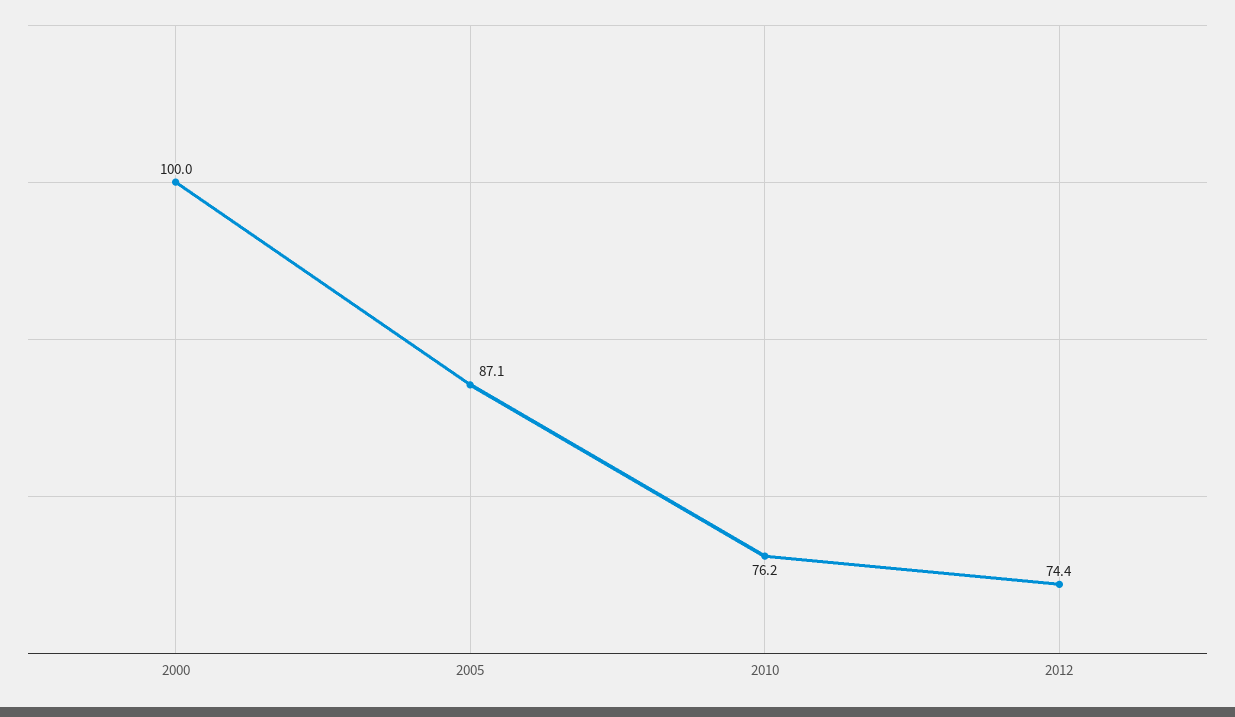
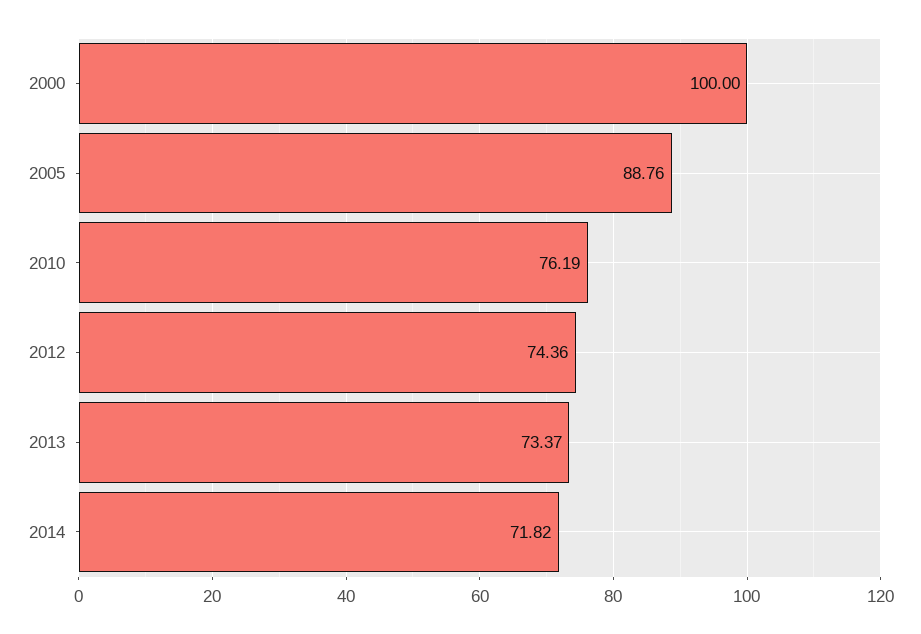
2005: 87.1 -> 88.76
2013: none -> 73.37
2014: none -> 71.82

